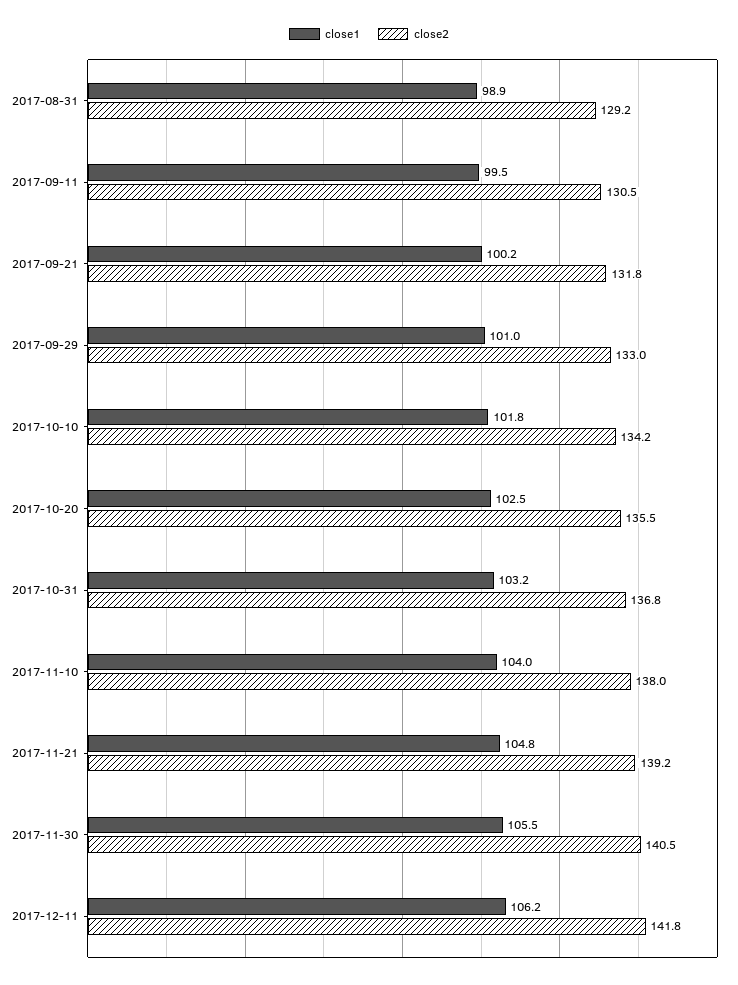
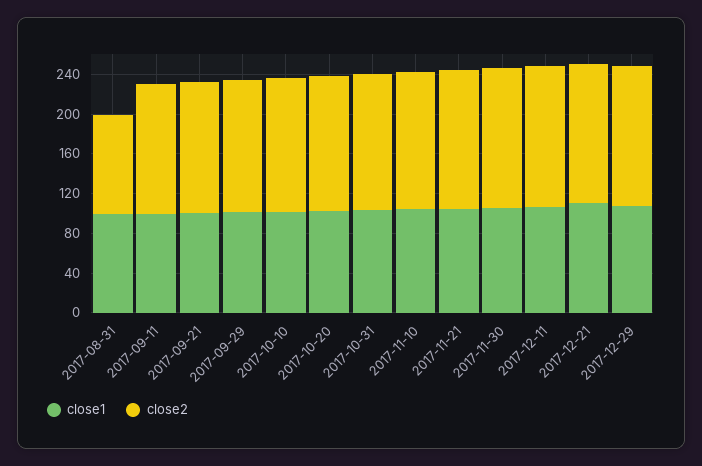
close2, 2017-08-31: 129.2 -> 100
close1, 2017-12-21: none -> 110
close2, 2017-12-21: none -> 140
close1, 2017-12-29: none -> 110
close2, 2017-12-29: none -> 140

